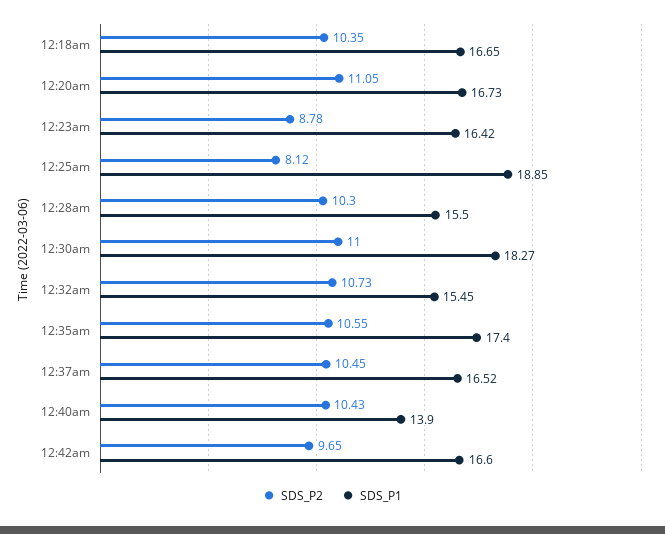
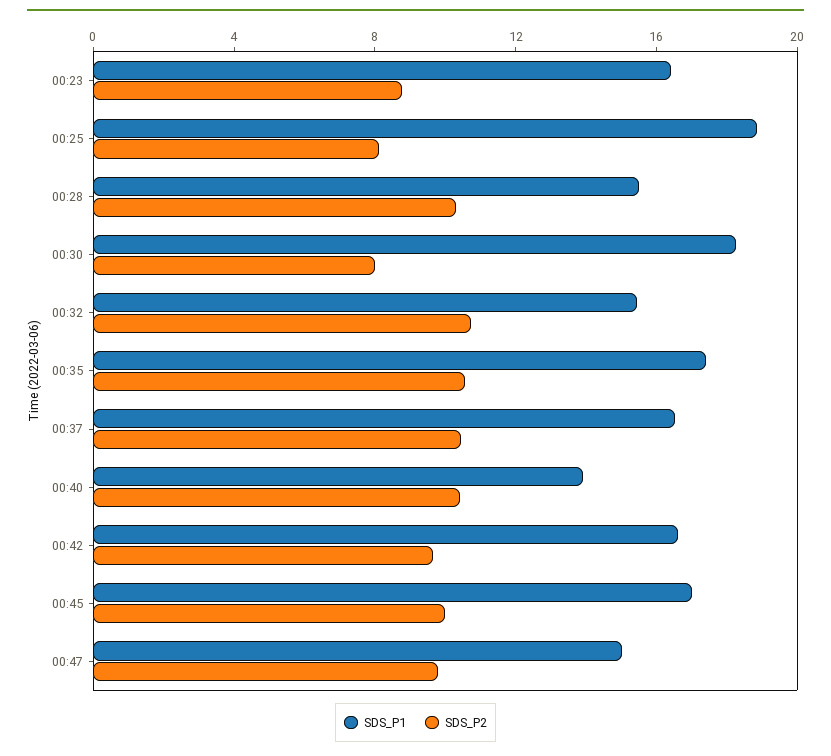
SDS_P2, 12:18am: 10.35 -> none
SDS_P1, 12:18am: 16.65 -> none
SDS_P2, 12:20am: 11.05 -> none
SDS_P1, 12:20am: 16.73 -> none
SDS_P2, 12:30am: 11 -> 8
SDS_P1, 00:45: none -> 17
SDS_P2, 00:45: none -> 10
SDS_P1, 00:47: none -> 15
SDS_P2, 00:47: none -> 10

